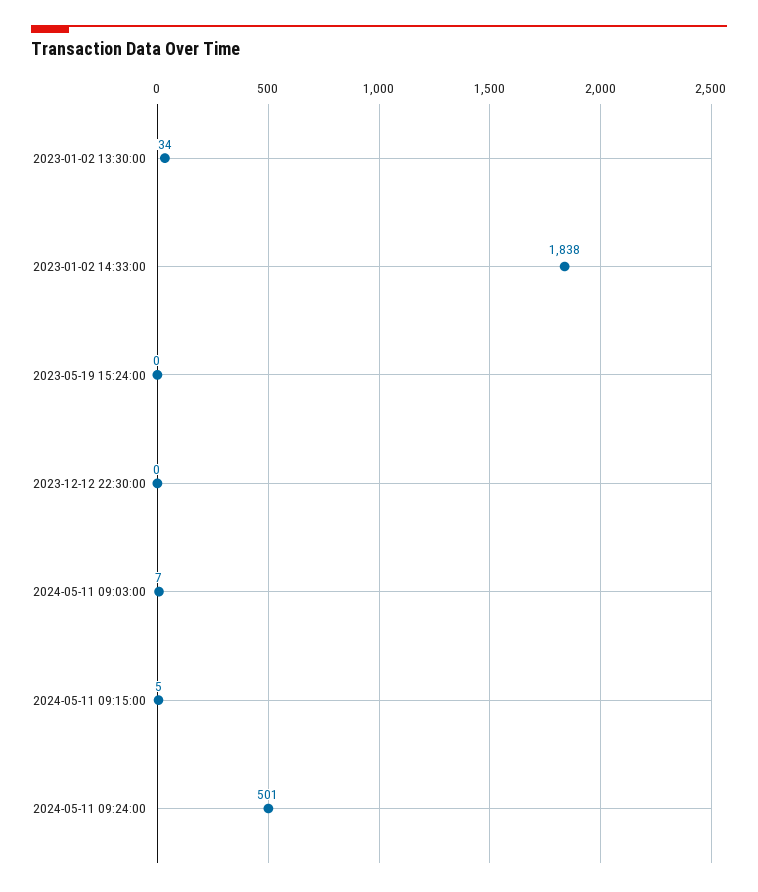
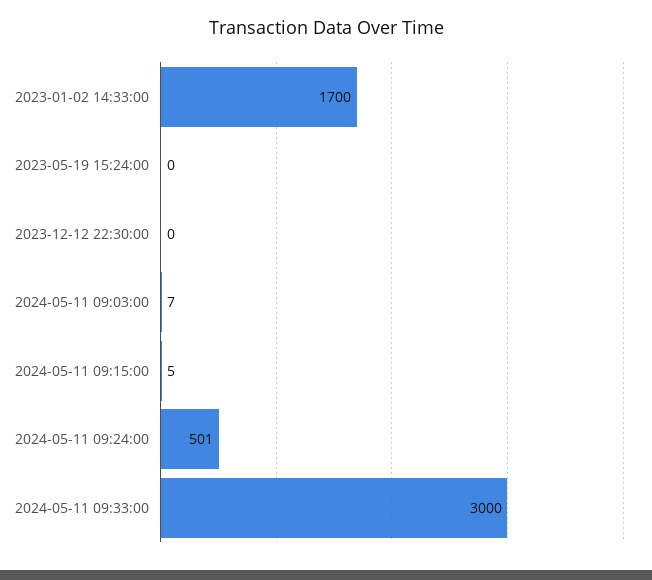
2023-01-02 13:30:00: 34 -> none
2023-01-02 14:33:00: 1838 -> 1700
2024-05-11 09:33:00: none -> 3000

